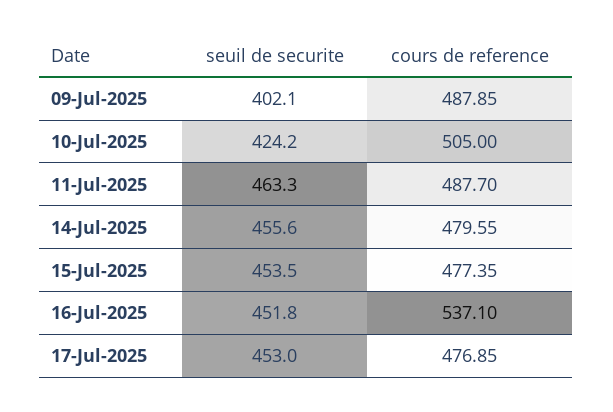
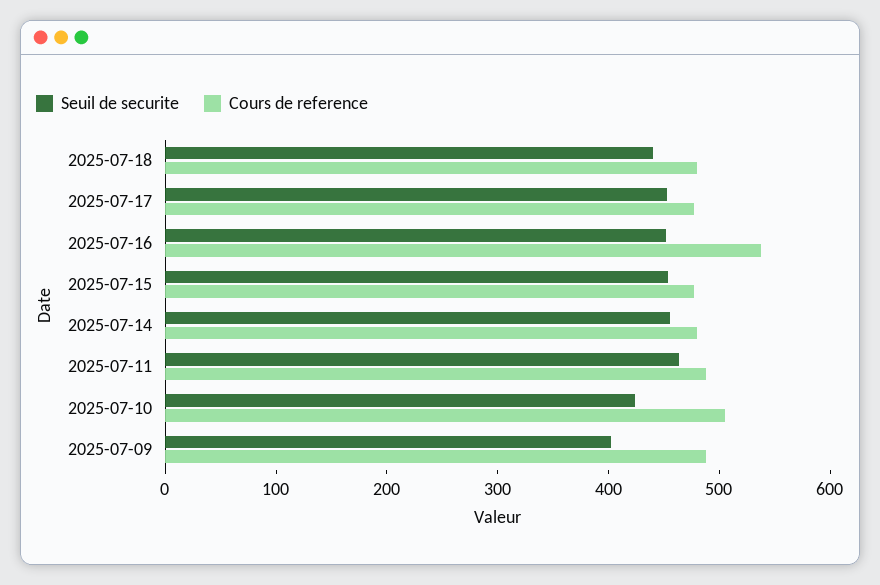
seuil de securite, 2025-07-18: none -> 440
cours de reference, 2025-07-18: none -> 480

